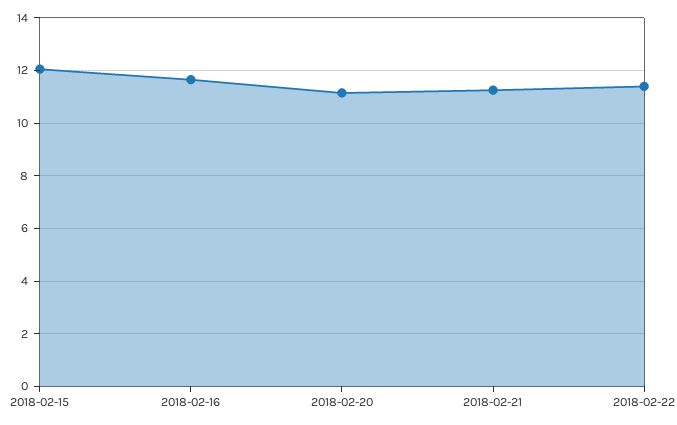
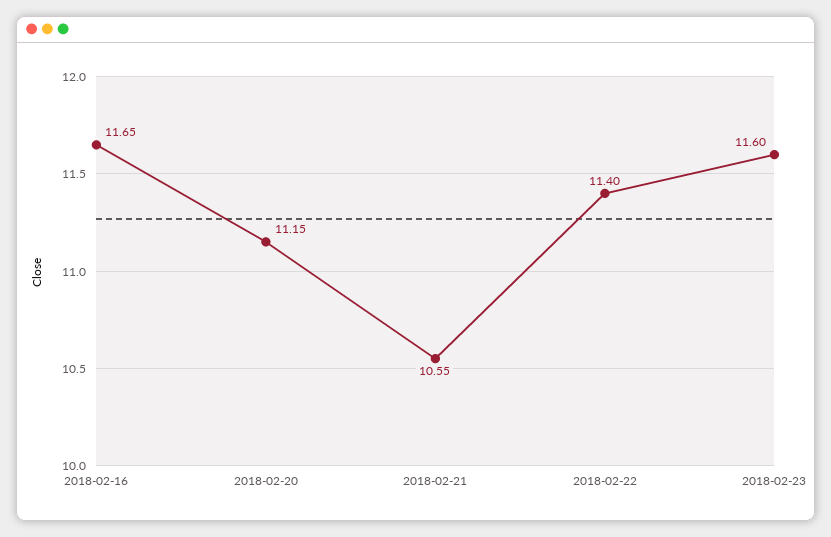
2018-02-15: 12 -> none
2018-02-21: 11.25 -> 10.55
2018-02-23: none -> 11.6

